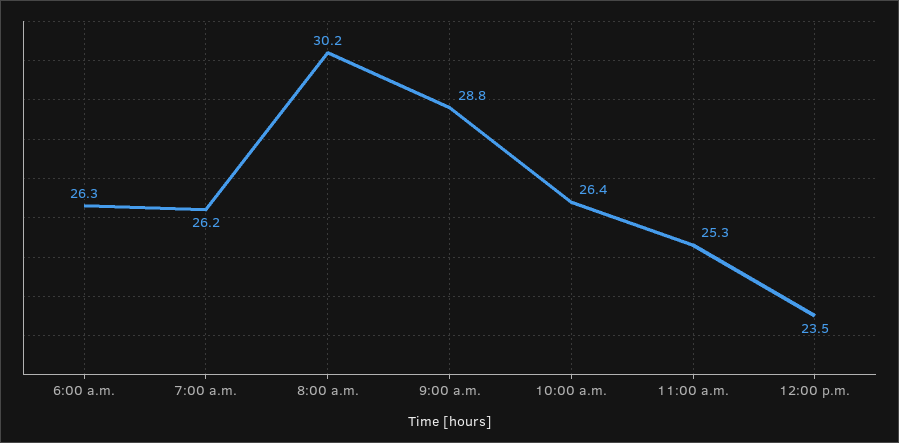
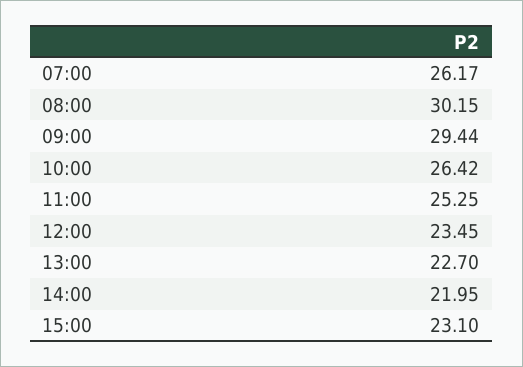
6:00 a.m.: 26.3 -> none
9:00 a.m.: 28.8 -> 29.44
13:00: none -> 22.7
14:00: none -> 21.95
15:00: none -> 23.1

